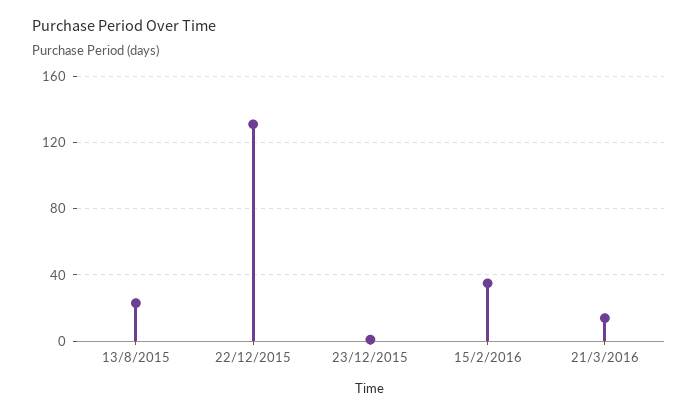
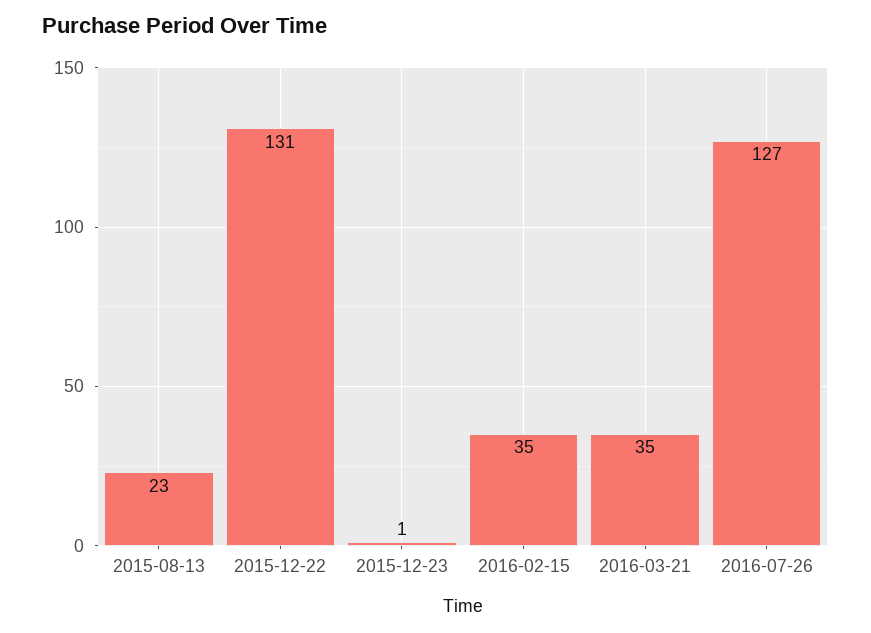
21/3/2016: 15 -> 35
2016-07-26: none -> 127

